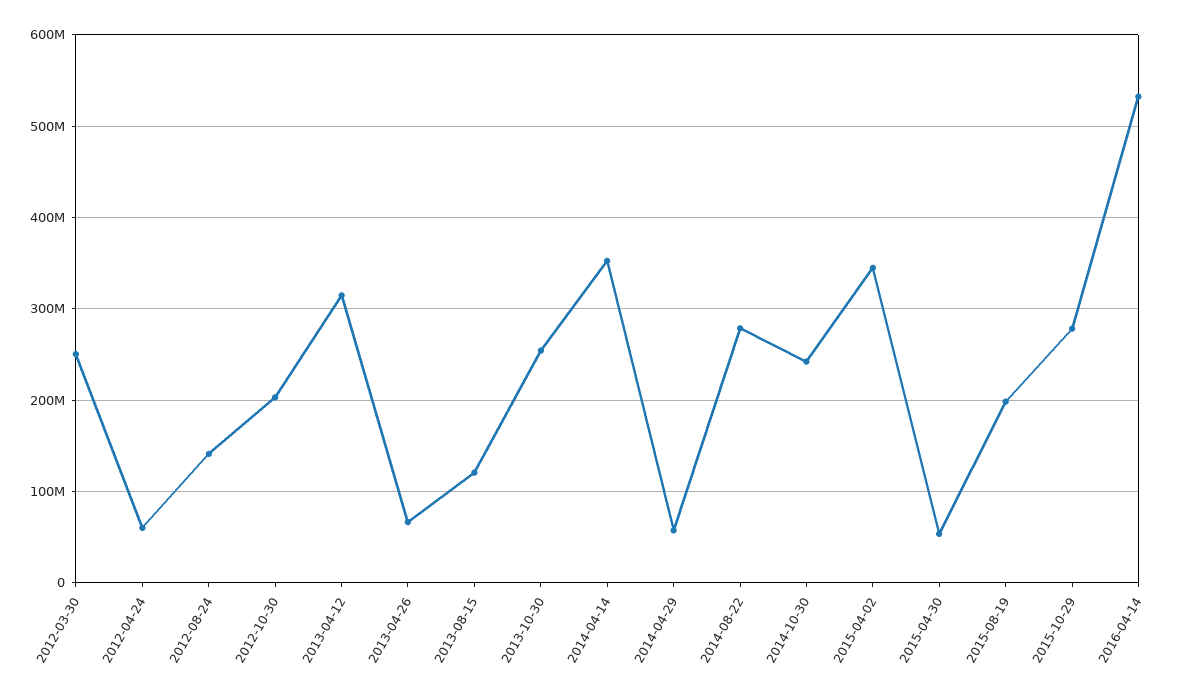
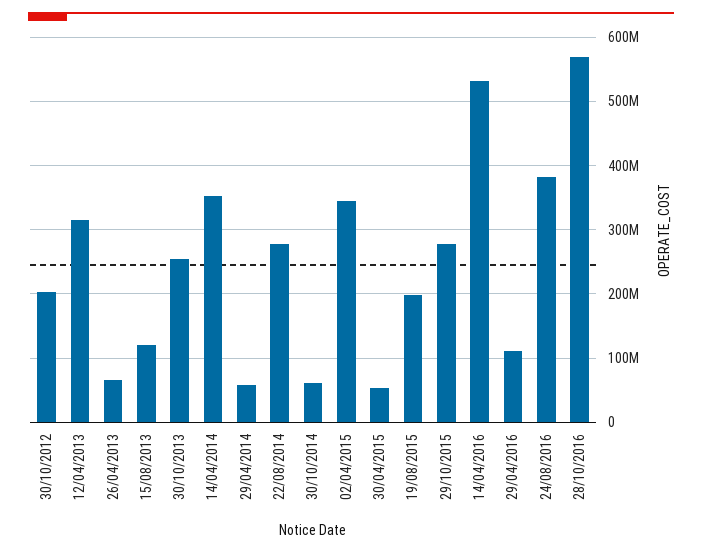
2012-03-30: 250000000 -> none
2012-04-24: 60000000 -> none
2012-08-24: 140000000 -> none
2014-10-30: 240000000 -> 60000000
29/04/2016: none -> 110000000
24/08/2016: none -> 380000000
28/10/2016: none -> 570000000

